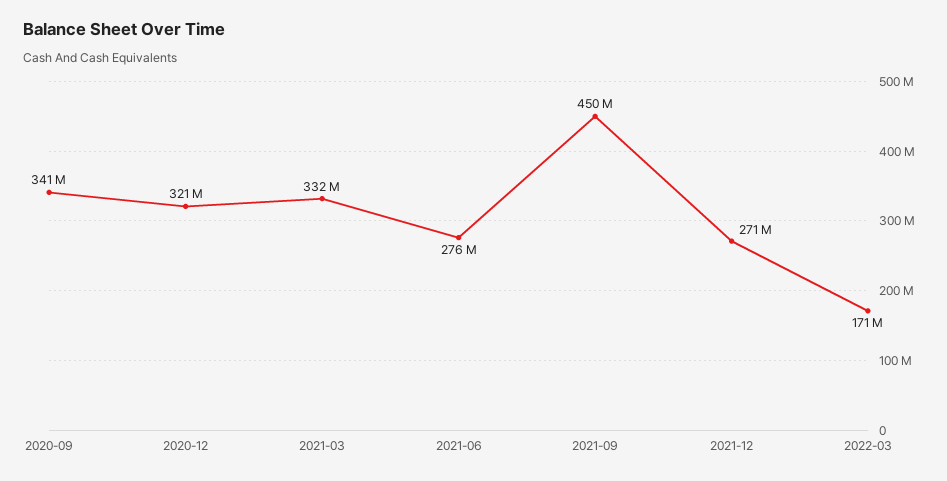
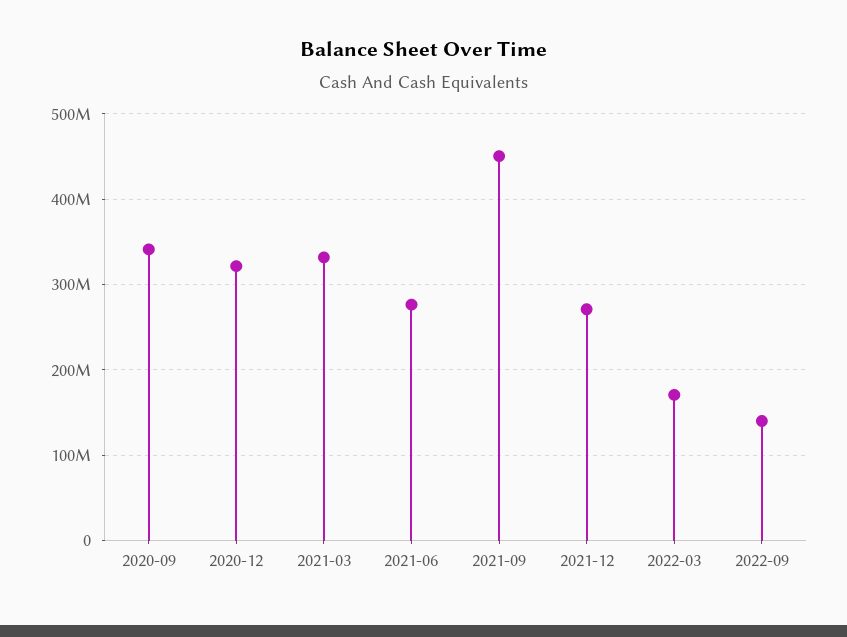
2022-09: none -> 140000000

